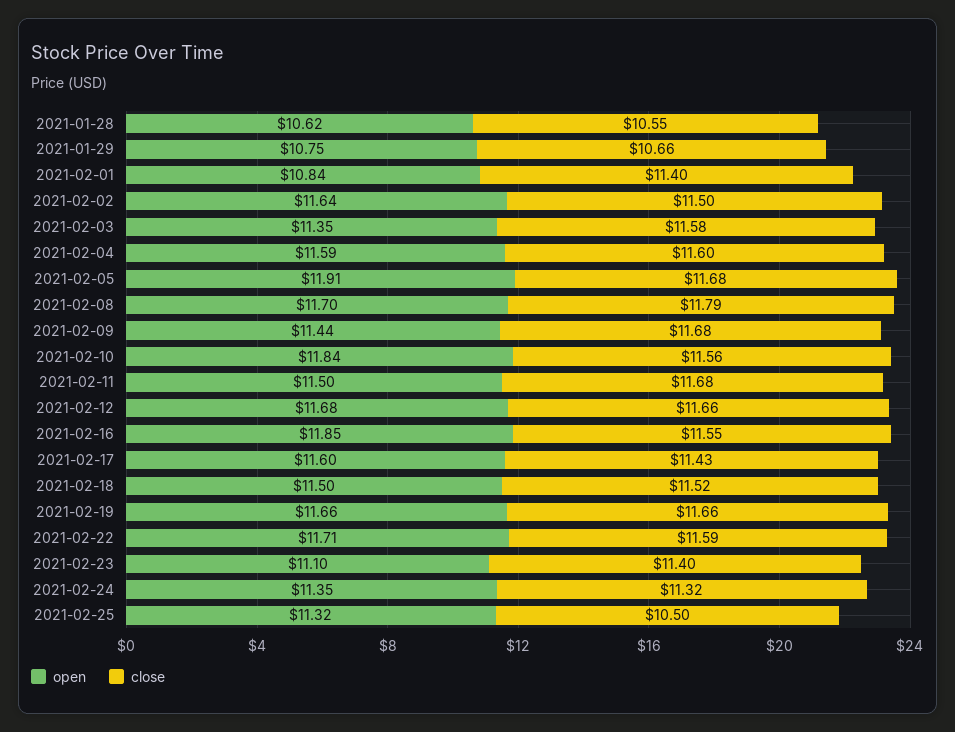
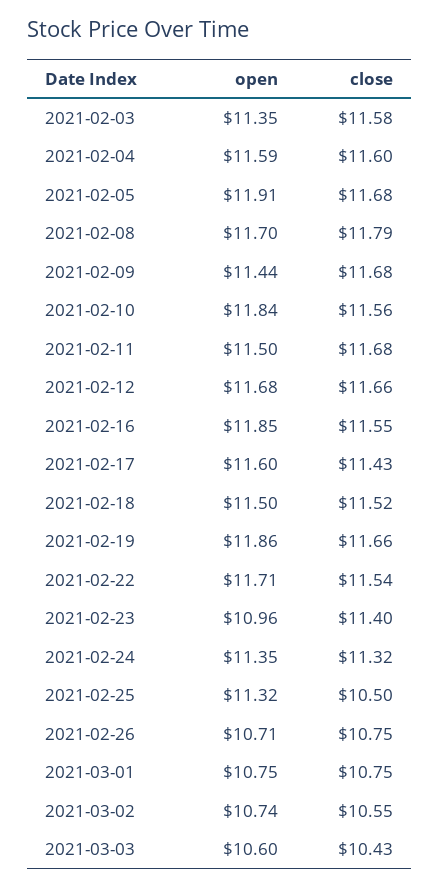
open, 2021-01-28: 10.62 -> none
close, 2021-01-28: 10.55 -> none
open, 2021-01-29: 10.75 -> none
close, 2021-01-29: 10.66 -> none
open, 2021-02-01: 10.84 -> none
close, 2021-02-01: 11.4 -> none
open, 2021-02-02: 11.64 -> none
close, 2021-02-02: 11.5 -> none
open, 2021-02-19: 11.66 -> 11.86
close, 2021-02-22: 11.59 -> 11.54
open, 2021-02-23: 11.1 -> 10.96
open, 2021-02-26: none -> 10.71
close, 2021-02-26: none -> 10.75
open, 2021-03-01: none -> 10.75
close, 2021-03-01: none -> 10.75
open, 2021-03-02: none -> 10.74
close, 2021-03-02: none -> 10.55
open, 2021-03-03: none -> 10.6
close, 2021-03-03: none -> 10.43

